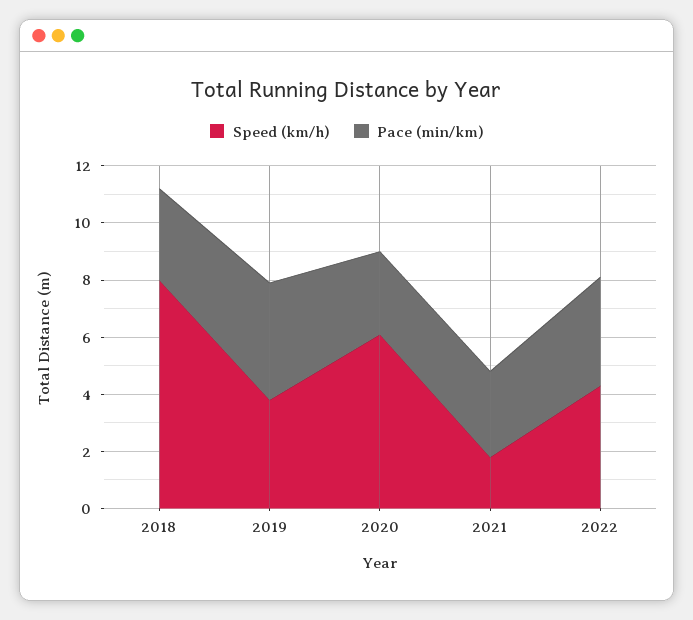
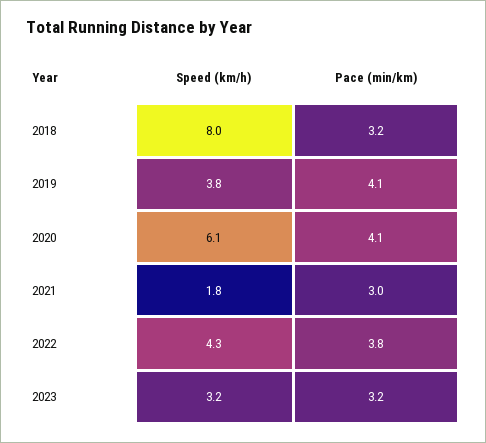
Pace (min/km), 2020: 3 -> 4.1
Speed (km/h), 2023: none -> 3.2
Pace (min/km), 2023: none -> 3.2

